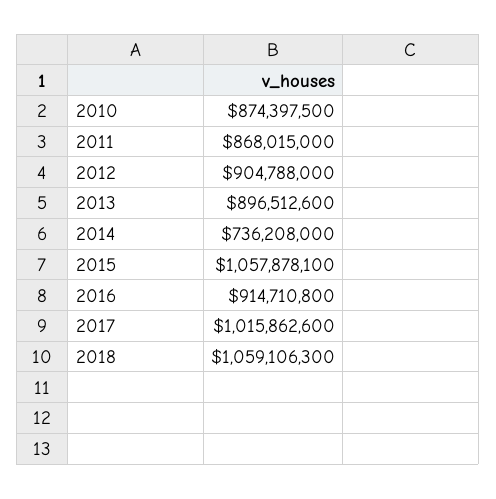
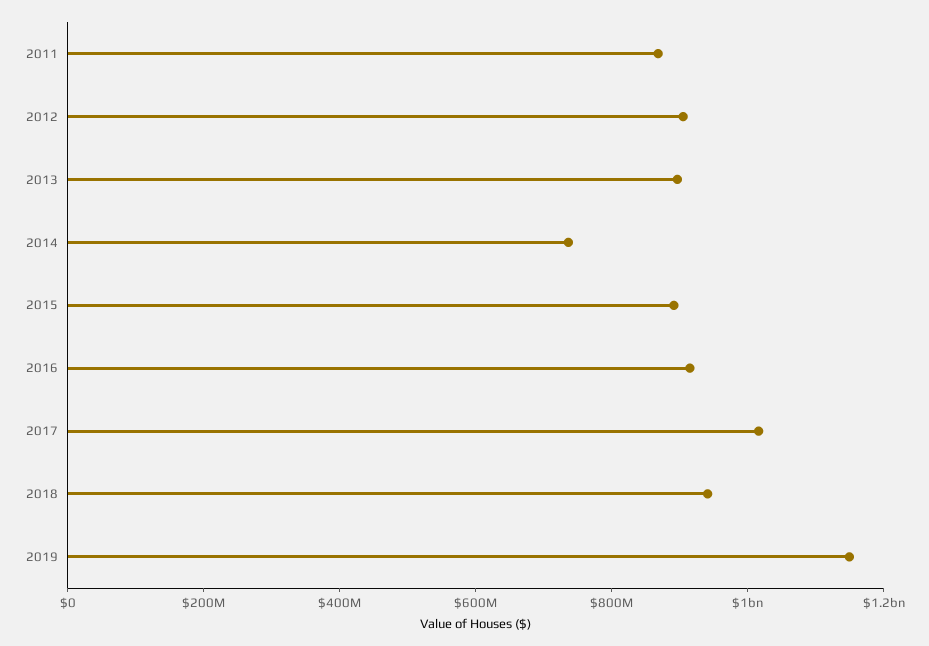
2010: 874397500 -> none
2015: 1057878100 -> 900000000
2018: 1059106300 -> 950000000
2019: none -> 1150000000

